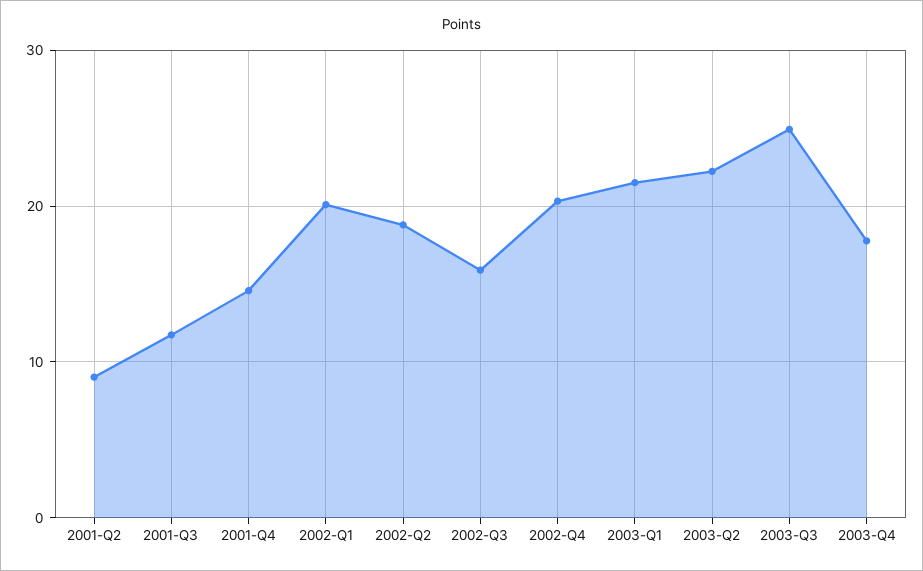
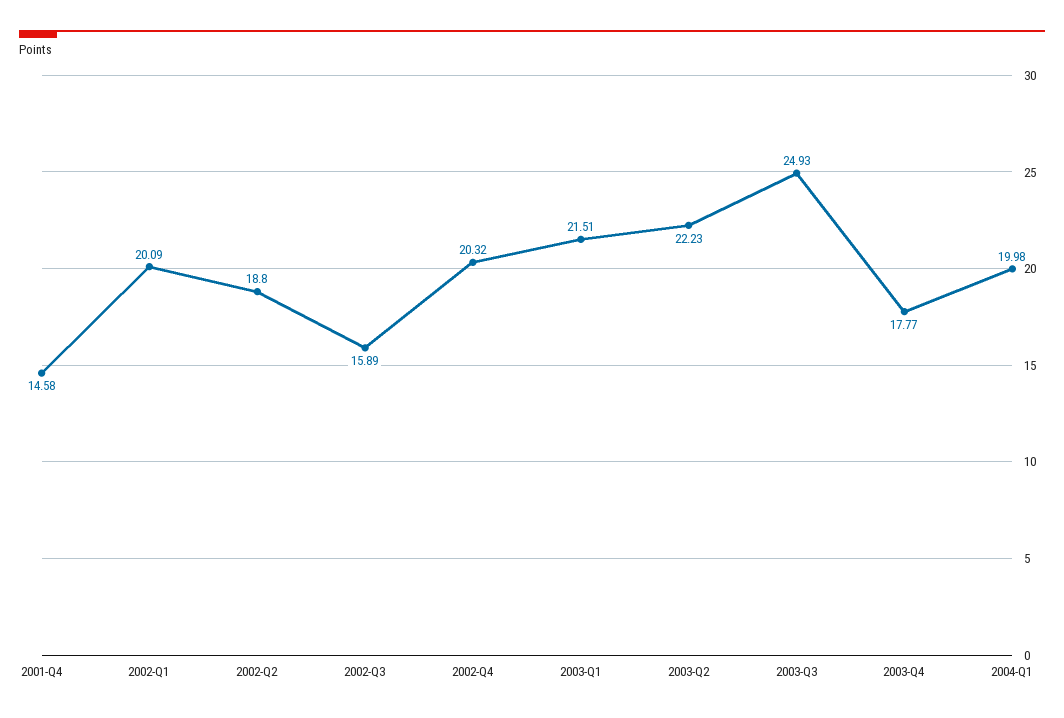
2001-Q2: 9 -> none
2001-Q3: 12 -> none
2004-Q1: none -> 19.98

